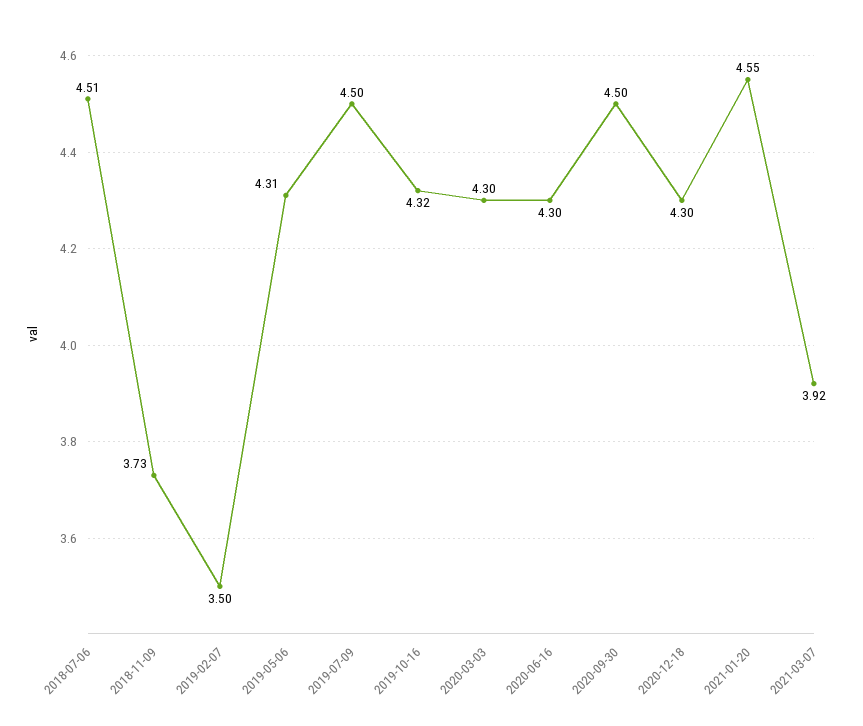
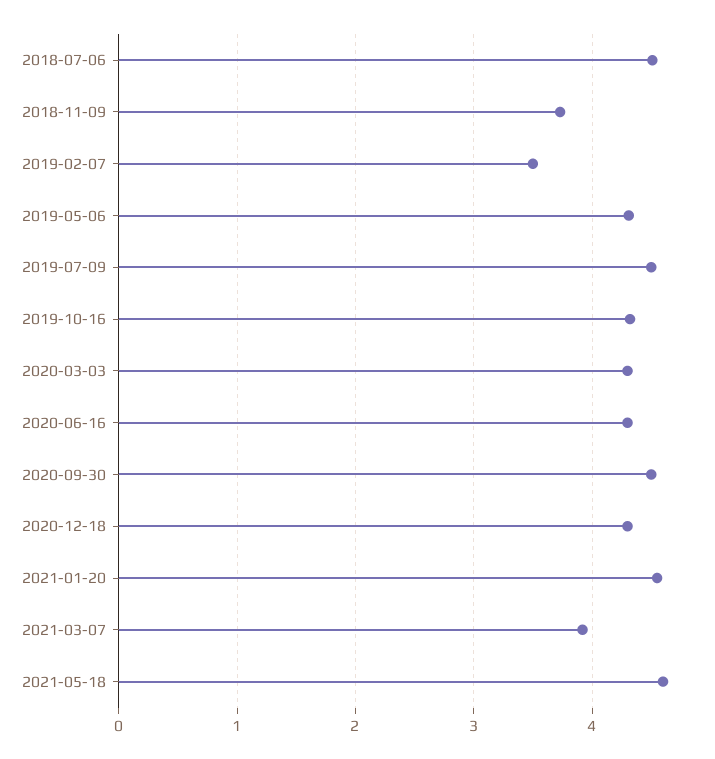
2021-05-18: none -> 4.6

